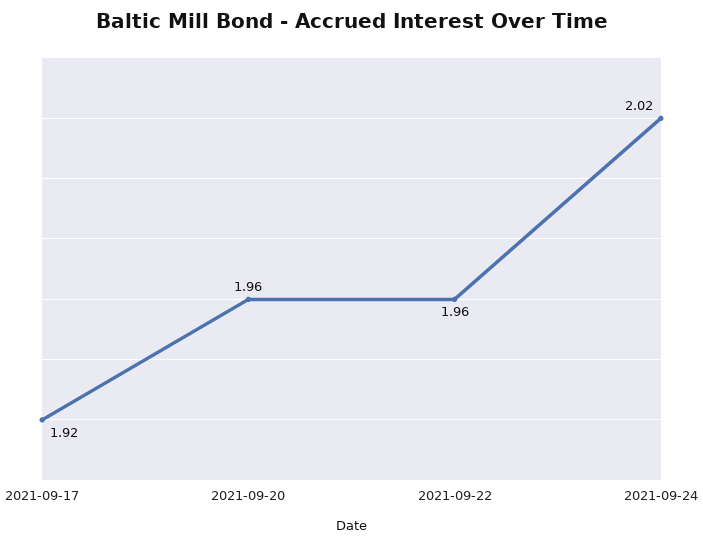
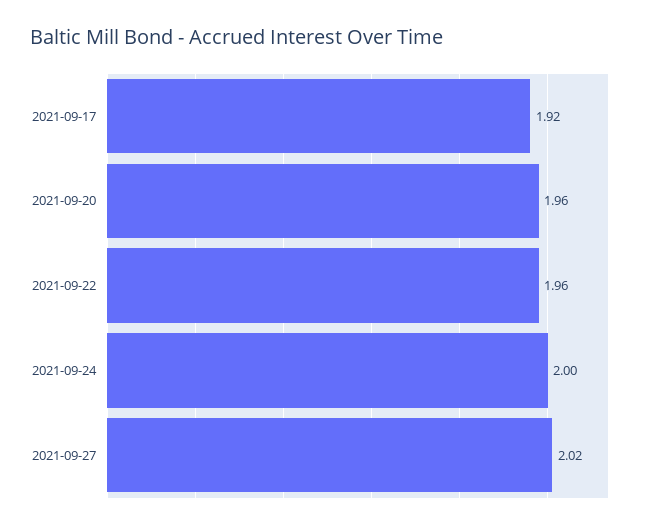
2021-09-24: 2.02 -> 2
2021-09-27: none -> 2.02

